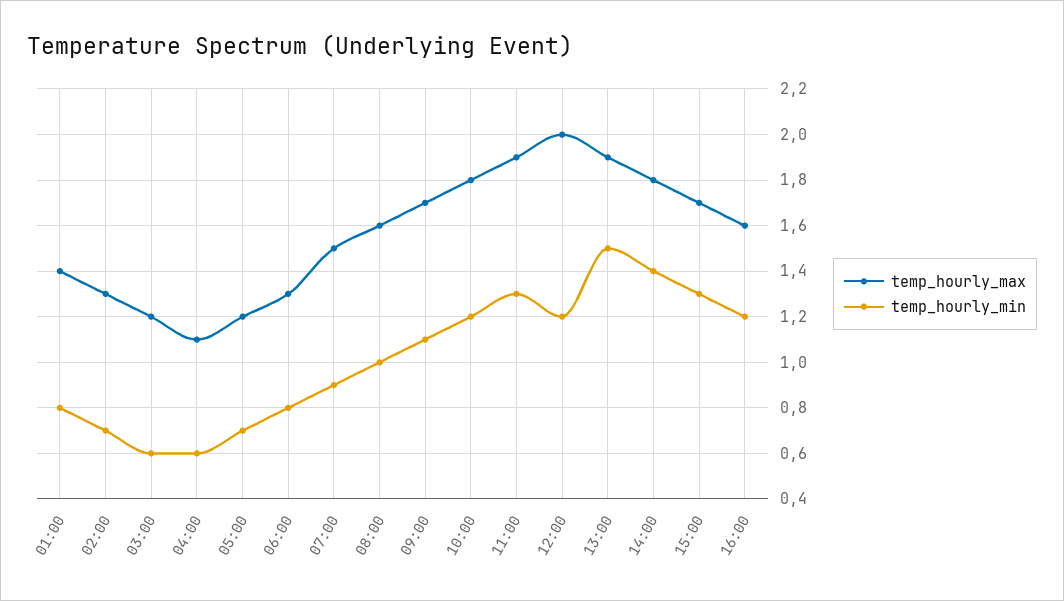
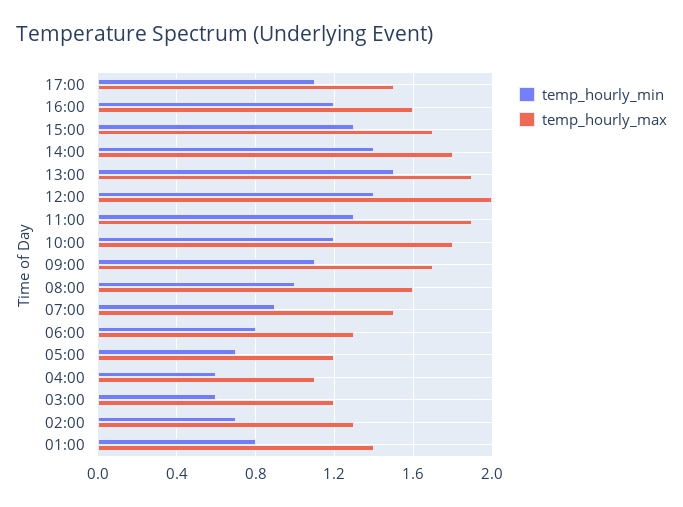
temp_hourly_min, 12:00: 1.2 -> 1.4
temp_hourly_min, 17:00: none -> 1.1
temp_hourly_max, 17:00: none -> 1.5

